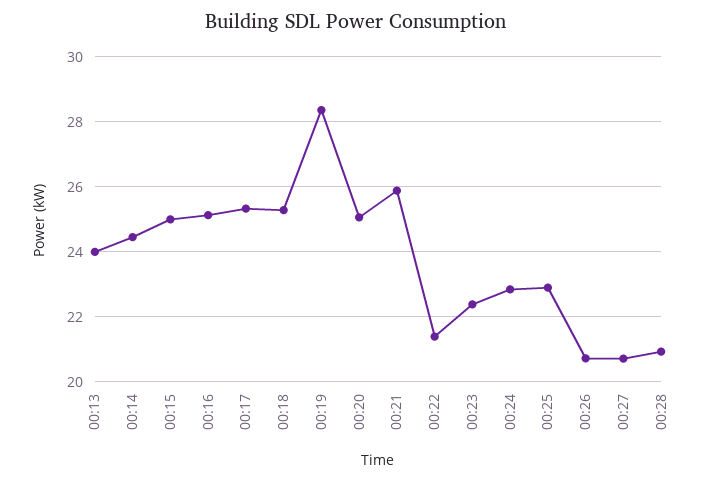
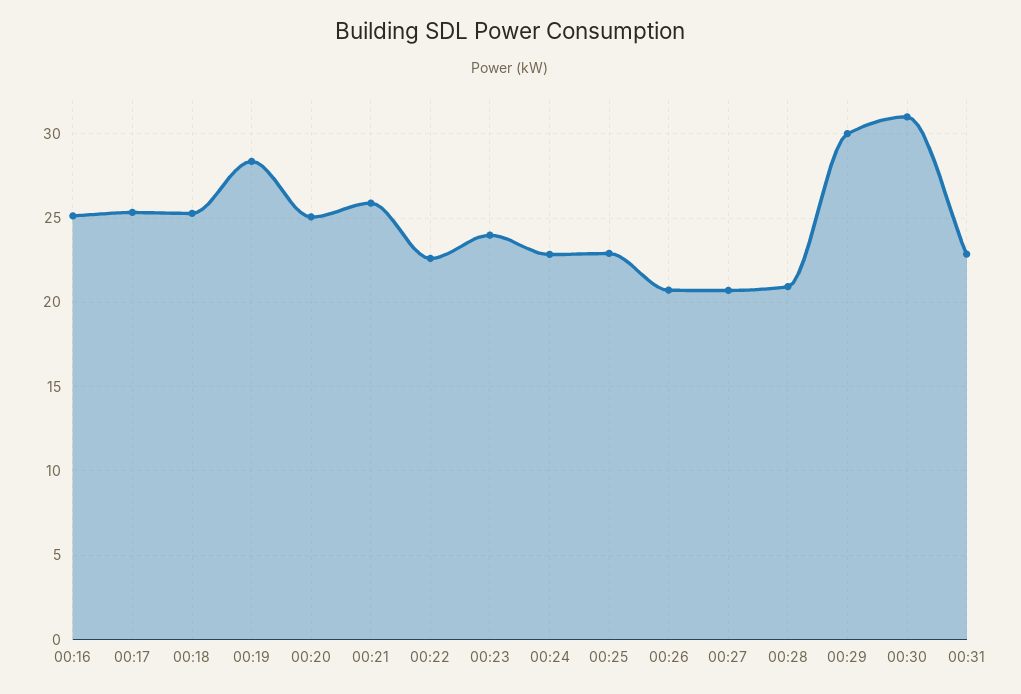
00:13: 24 -> none
00:14: 24.4 -> none
00:15: 25 -> none
00:22: 21.4 -> 22.5
00:23: 22.4 -> 24
00:29: none -> 30
00:30: none -> 31
00:31: none -> 23

